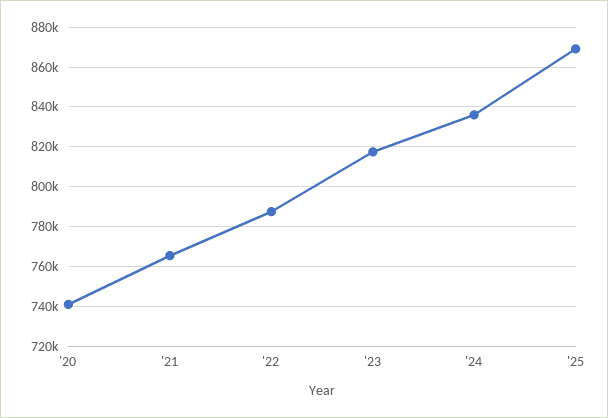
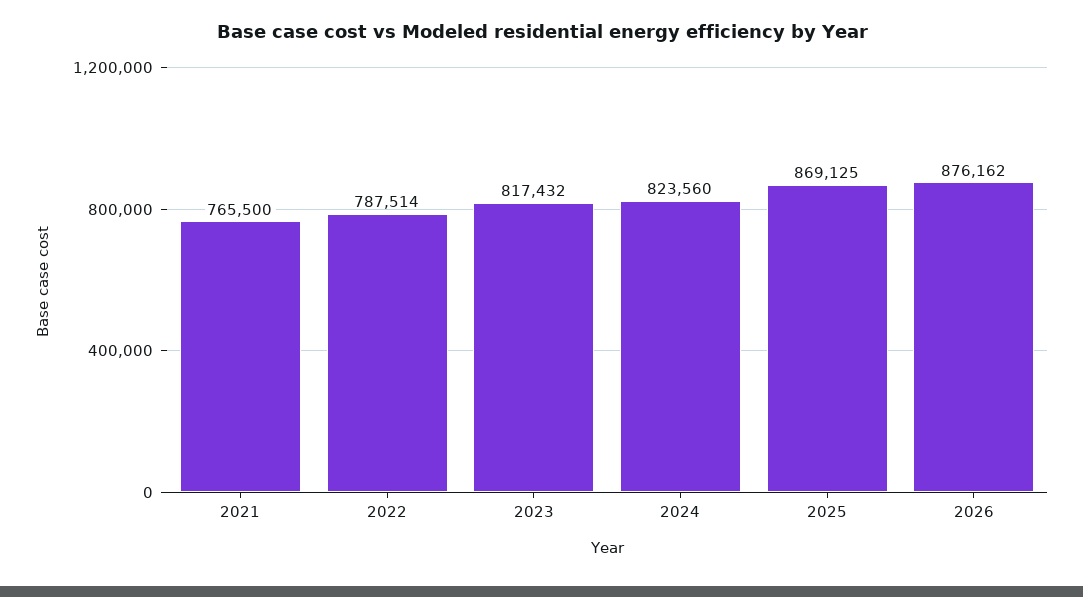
'20: 740000 -> none
'24: 835000 -> 823560
2026: none -> 876162

